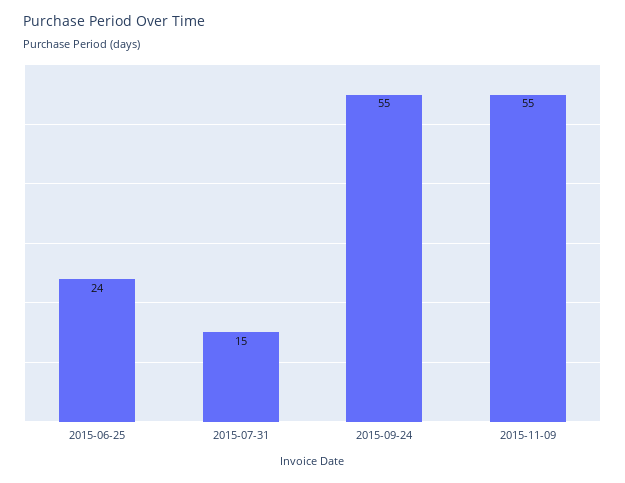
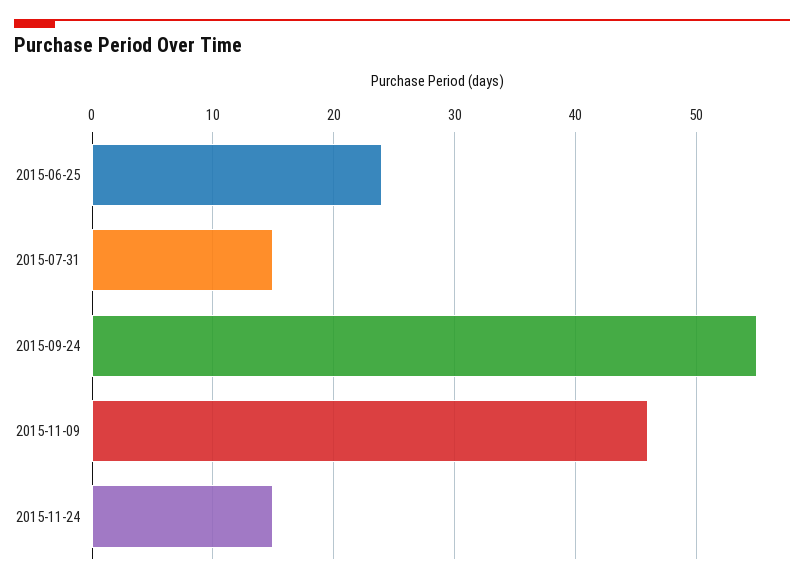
2015-11-09: 55 -> 46
2015-11-24: none -> 15

